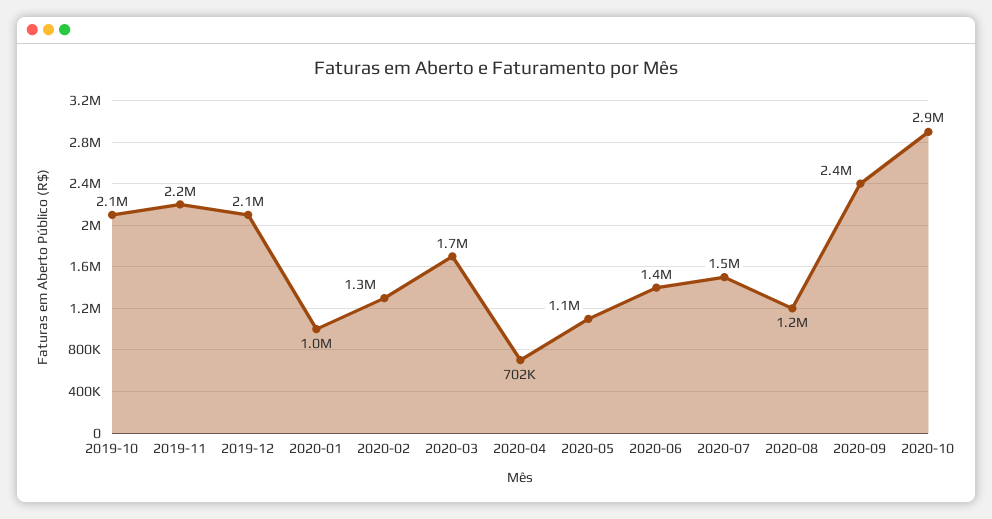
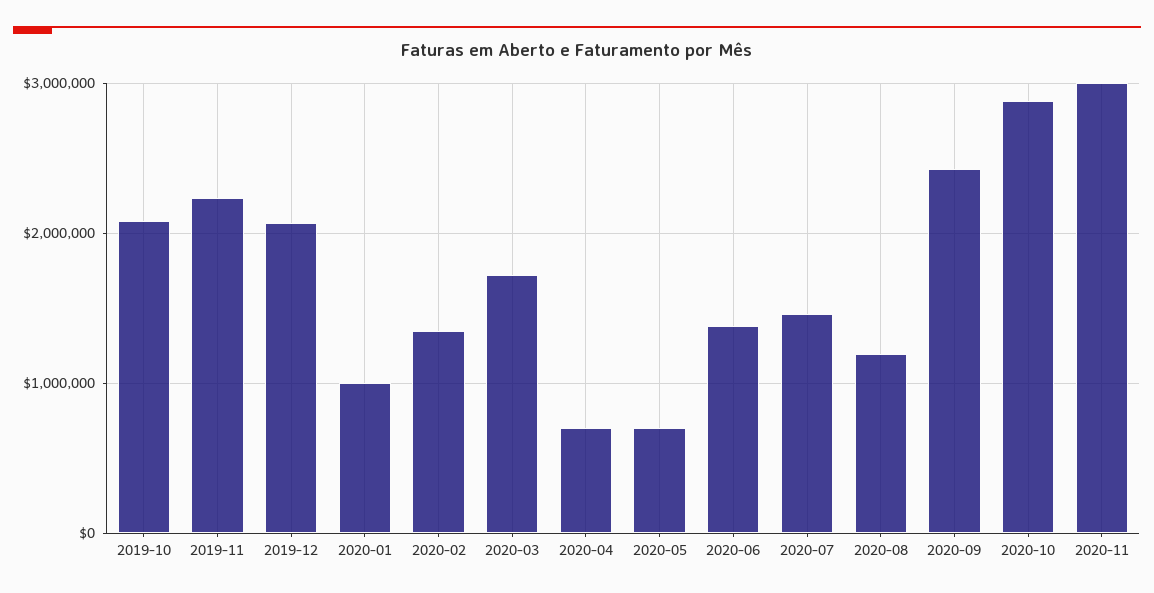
2020-05: 1100000 -> 700000
2020-11: none -> 3000000

